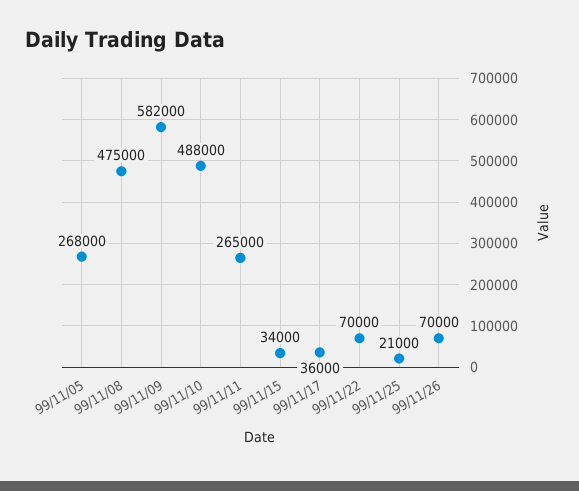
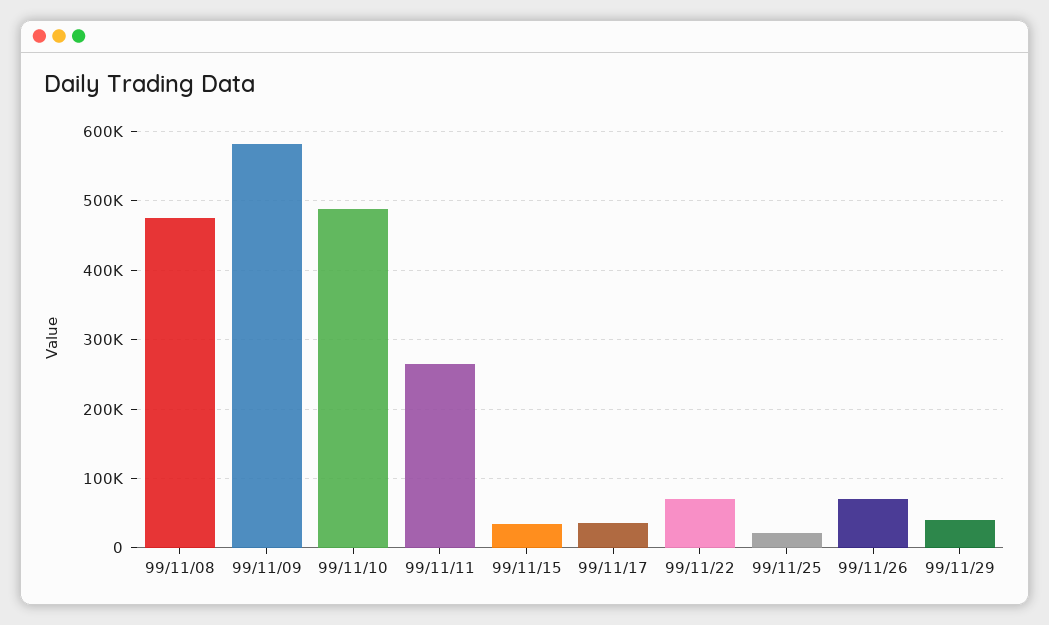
99/11/05: 268000 -> none
99/11/29: none -> 40000

